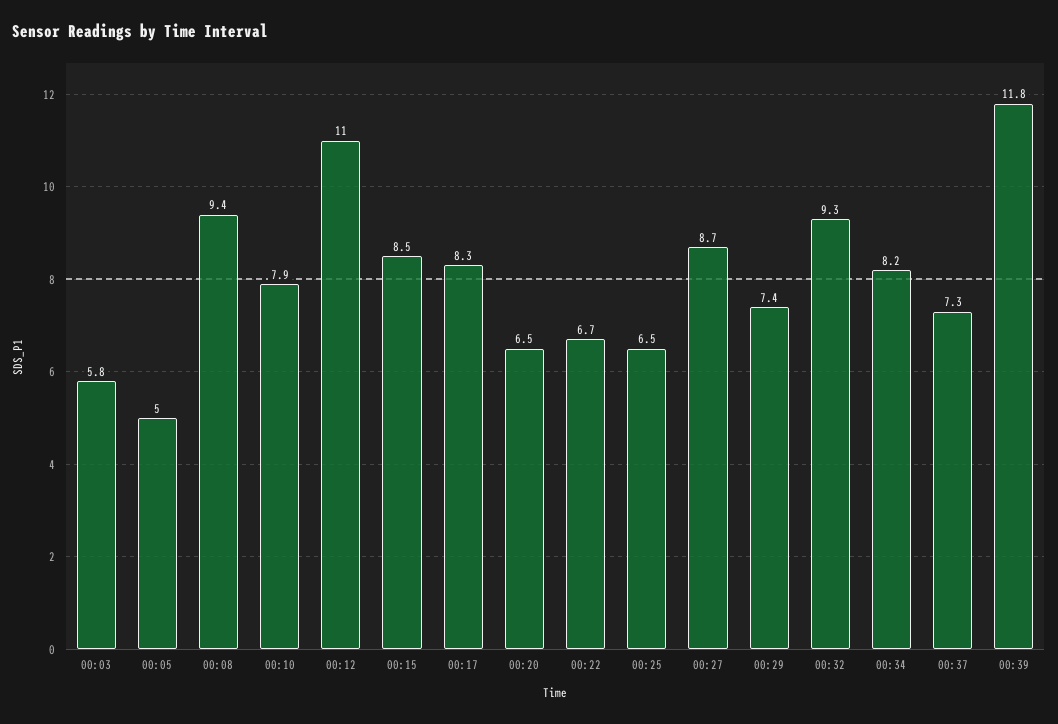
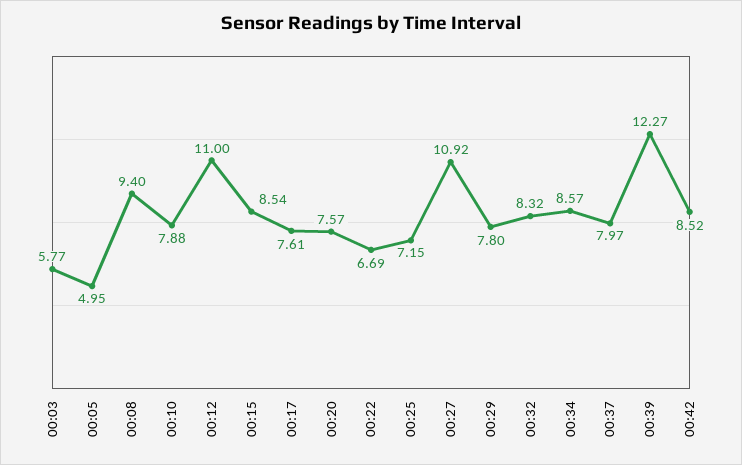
00:17: 8.3 -> 7.61
00:20: 6.5 -> 7.57
00:25: 6.5 -> 7.15
00:27: 8.7 -> 10.92
00:29: 7.4 -> 7.8
00:32: 9.3 -> 8.32
00:34: 8.2 -> 8.57
00:37: 7.3 -> 7.97
00:39: 11.8 -> 12.27
00:42: none -> 8.52

